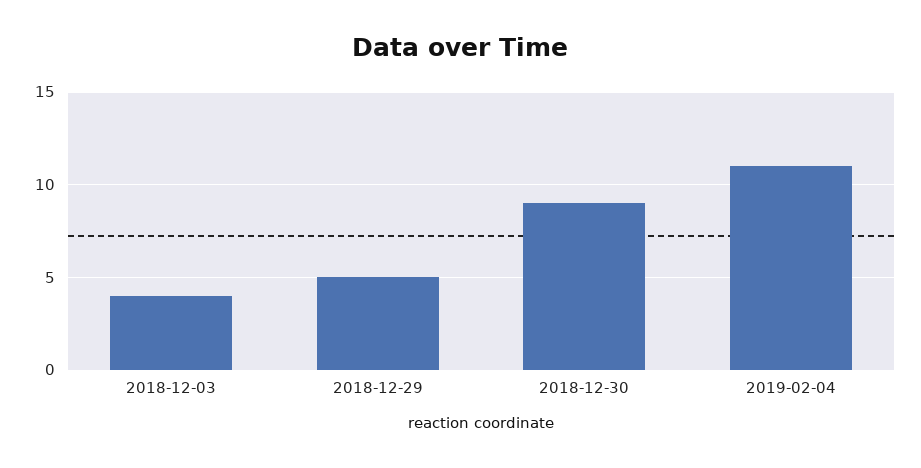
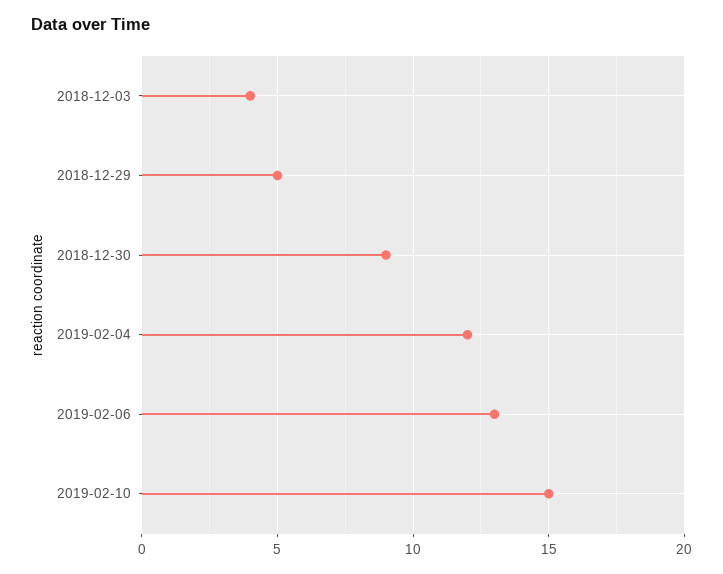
2019-02-04: 11 -> 12
2019-02-06: none -> 13
2019-02-10: none -> 15

